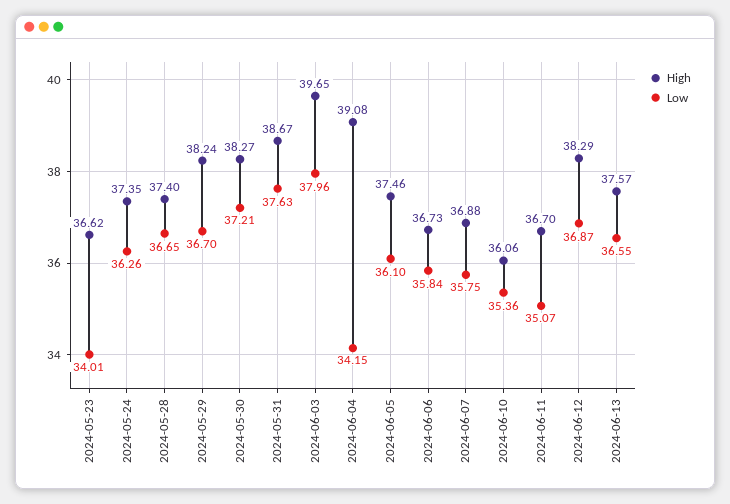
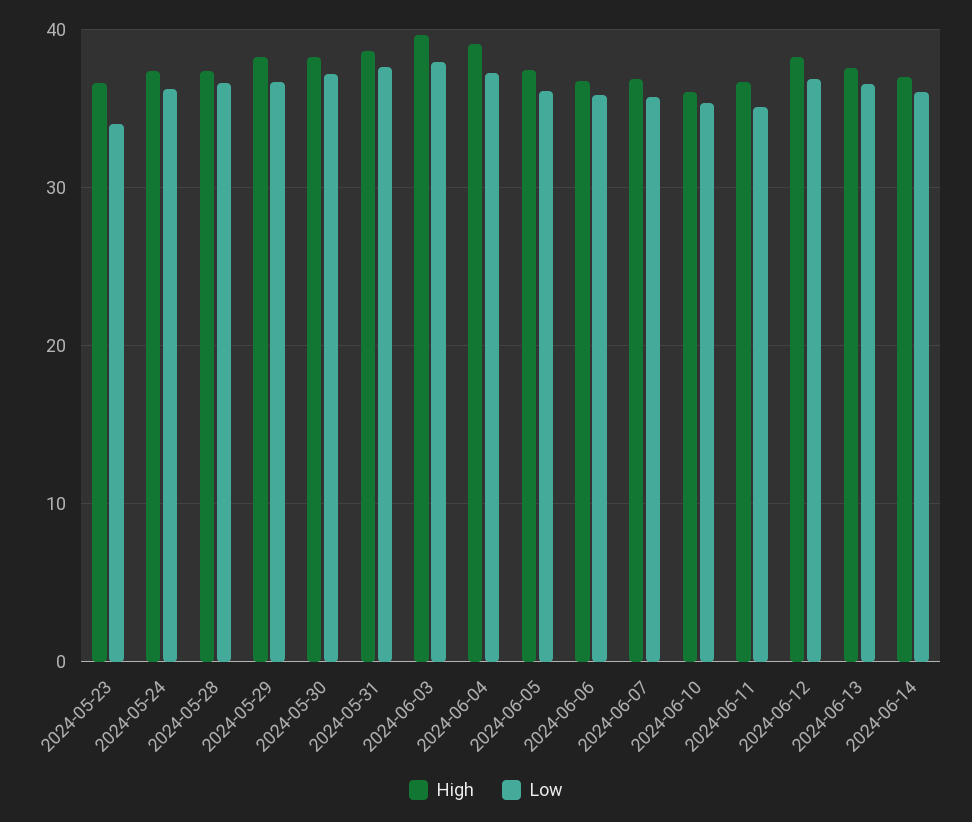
Low, 2024-06-04: 34.15 -> 37
High, 2024-06-14: none -> 37
Low, 2024-06-14: none -> 36

